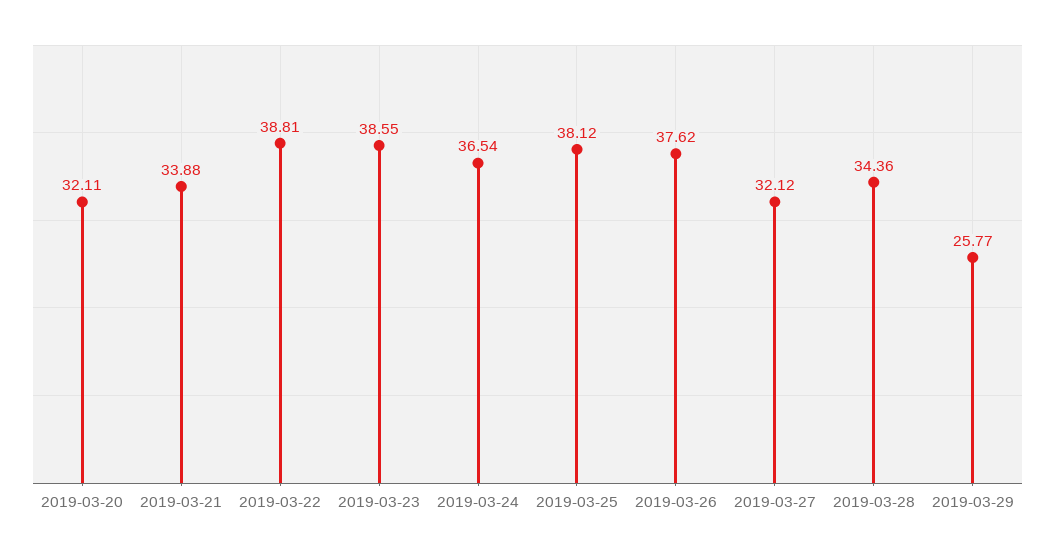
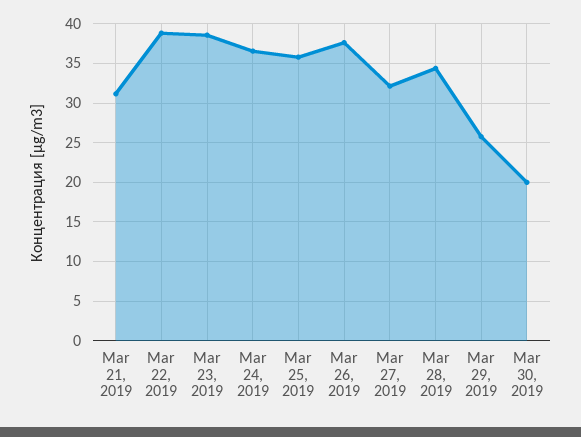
2019-03-20: 32.11 -> none
2019-03-21: 33.88 -> 31
2019-03-25: 38.12 -> 36
Mar 30, 2019: none -> 20

